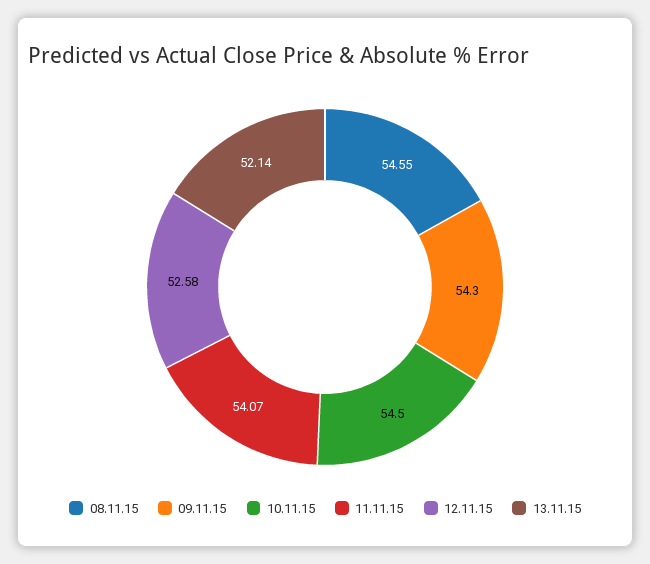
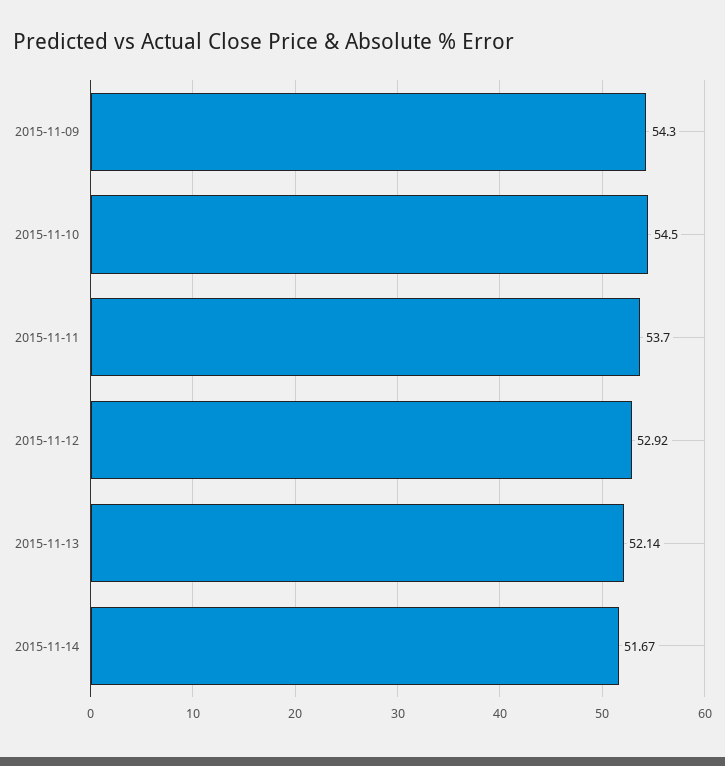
08.11.15: 54.55 -> none
11.11.15: 54.07 -> 53.7
12.11.15: 52.58 -> 52.92
2015-11-14: none -> 51.67

